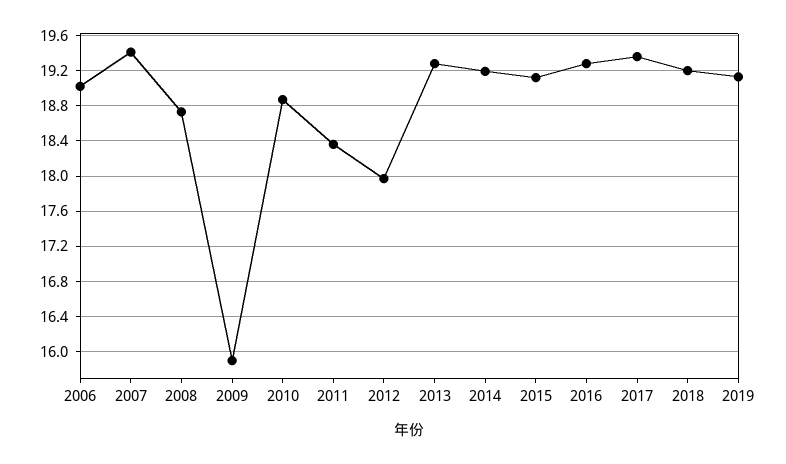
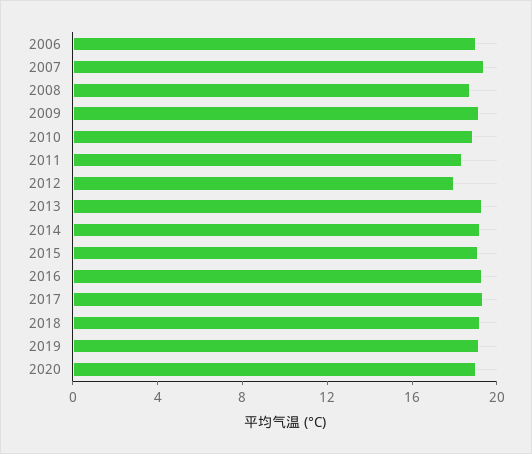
2009: 15.9 -> 19
2020: none -> 19

